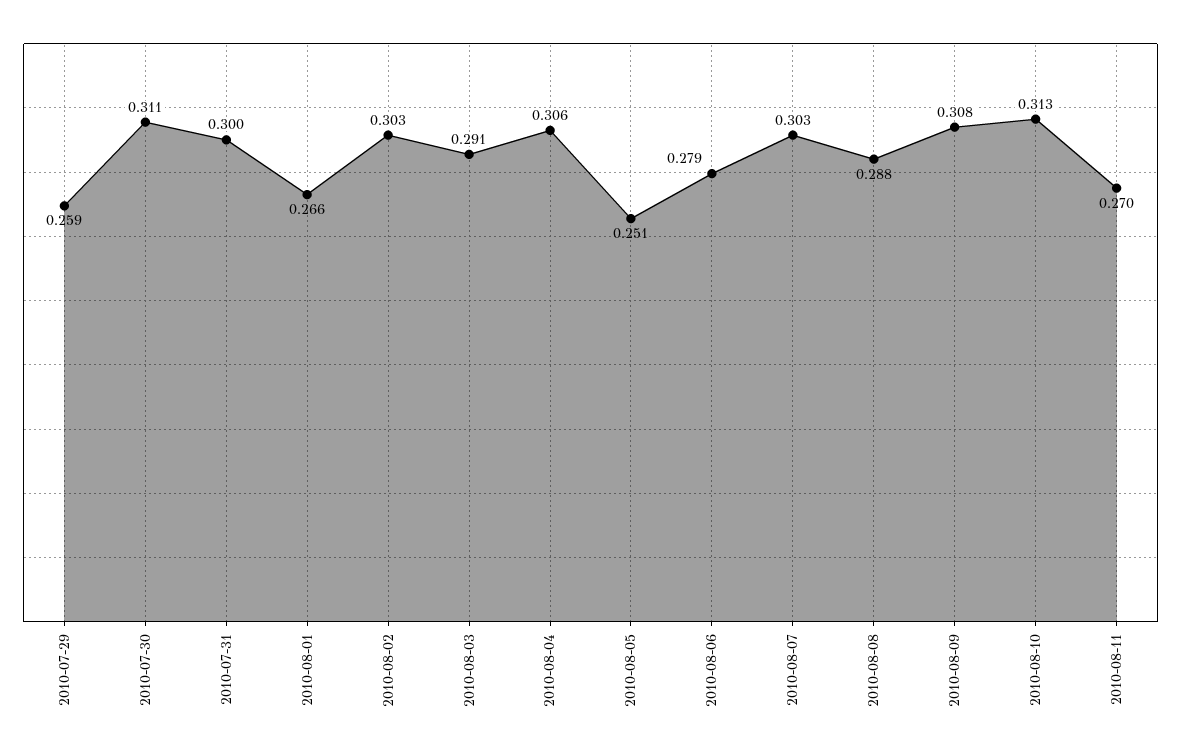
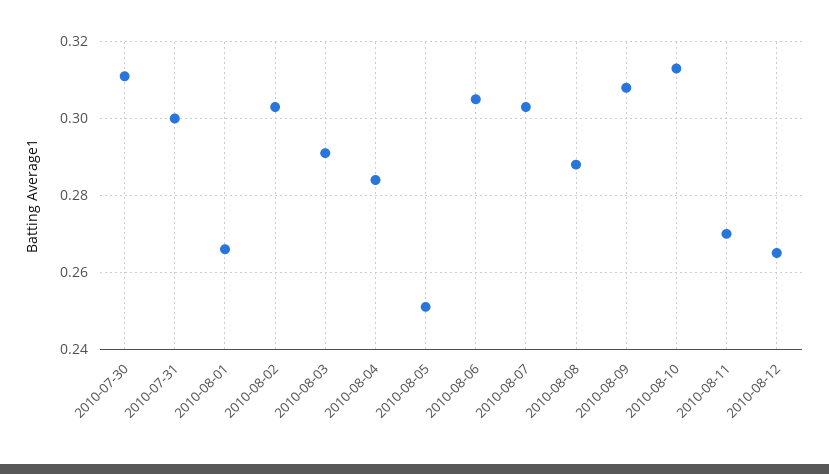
2010-07-29: 0.259 -> none
2010-08-04: 0.306 -> 0.285
2010-08-06: 0.279 -> 0.305
2010-08-12: none -> 0.265

